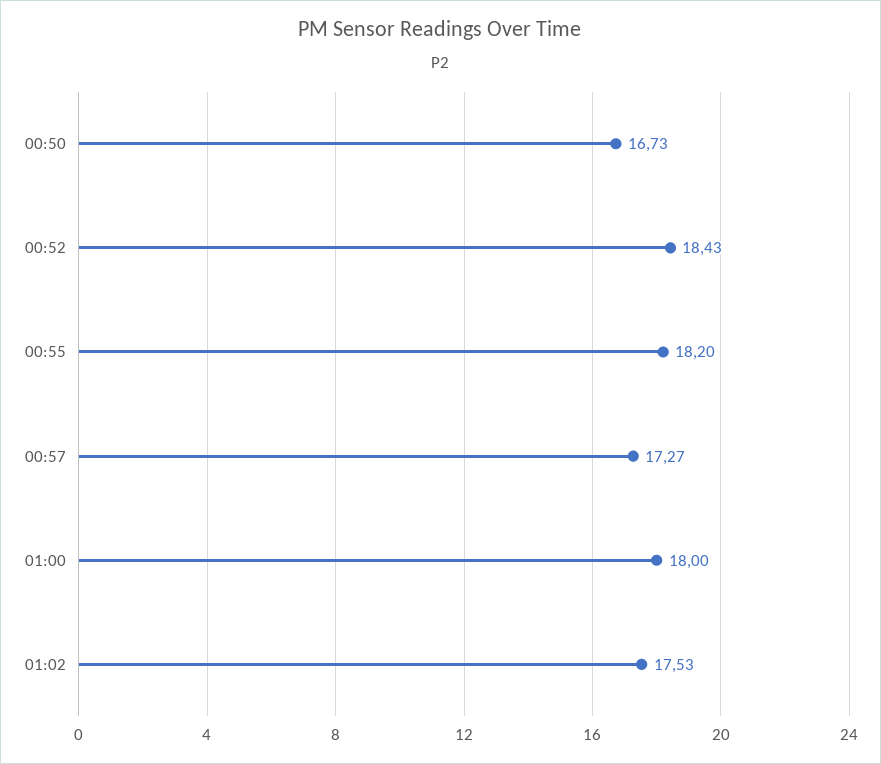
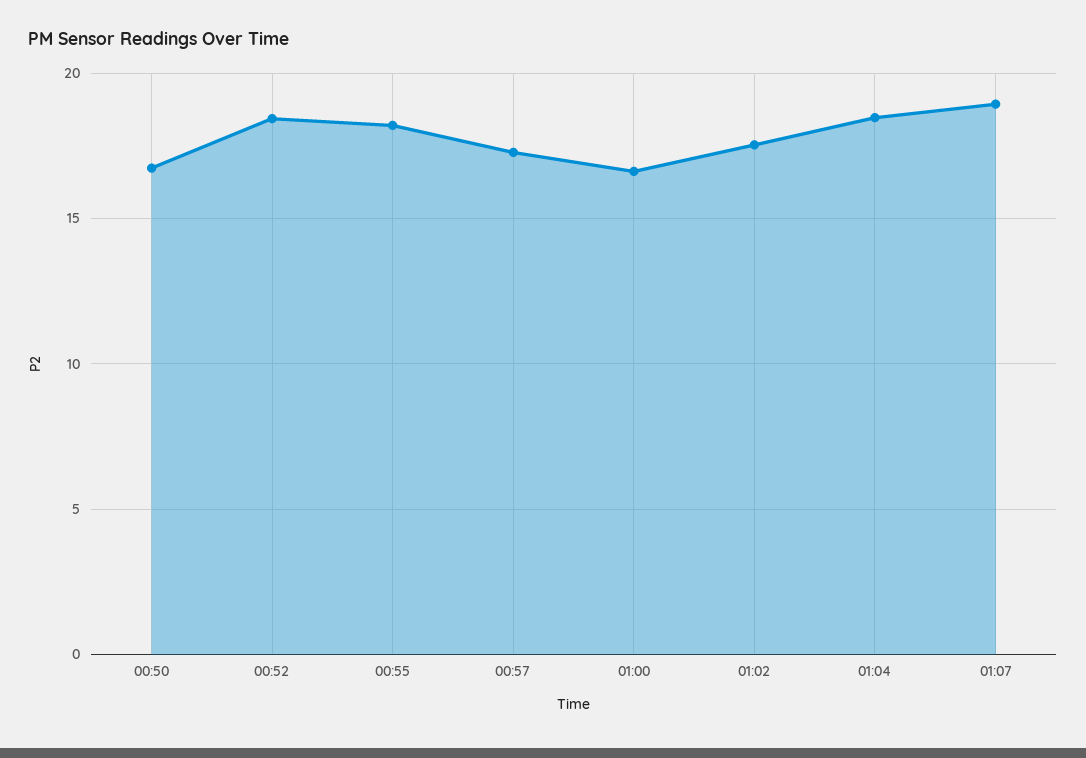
01:00: 18 -> 16.5
01:04: none -> 18.5
01:07: none -> 19

